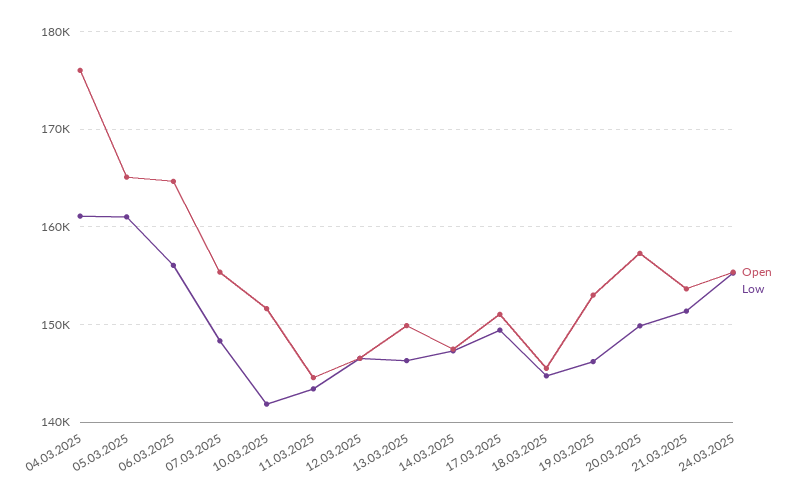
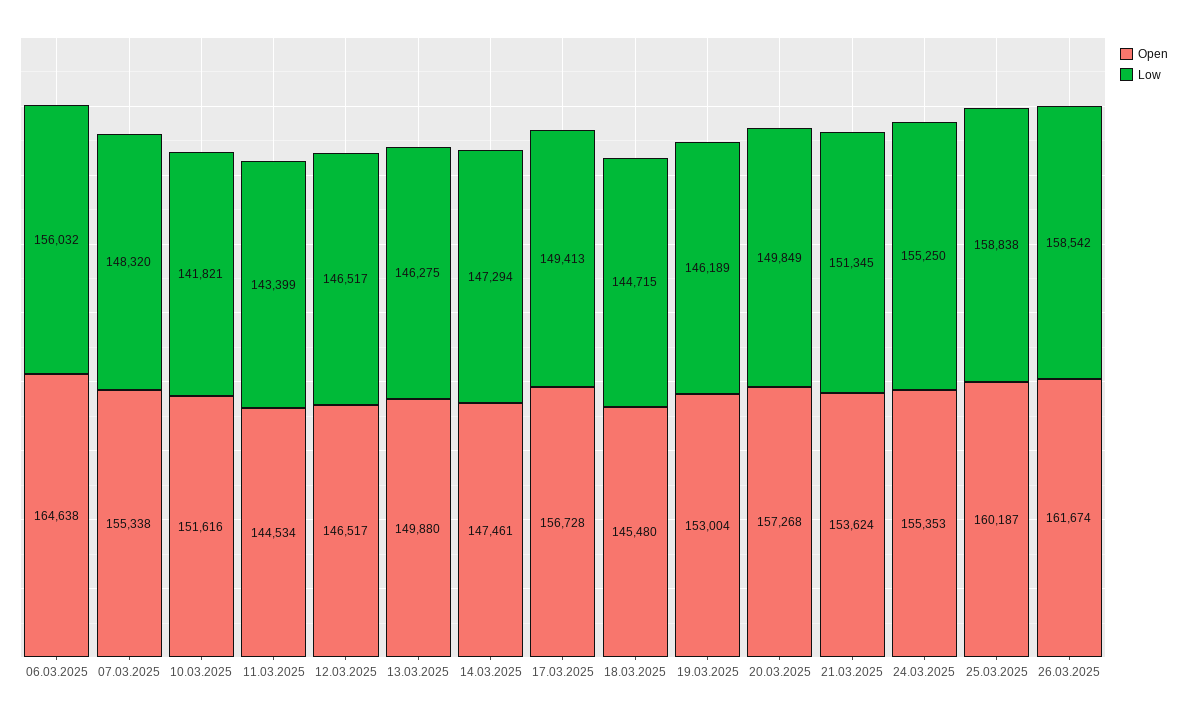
Open, 04.03.2025: 176000 -> none
Low, 04.03.2025: 161000 -> none
Open, 05.03.2025: 165000 -> none
Low, 05.03.2025: 161000 -> none
Open, 17.03.2025: 151000 -> 156728
Open, 25.03.2025: none -> 160187
Low, 25.03.2025: none -> 158838
Open, 26.03.2025: none -> 161674
Low, 26.03.2025: none -> 158542

